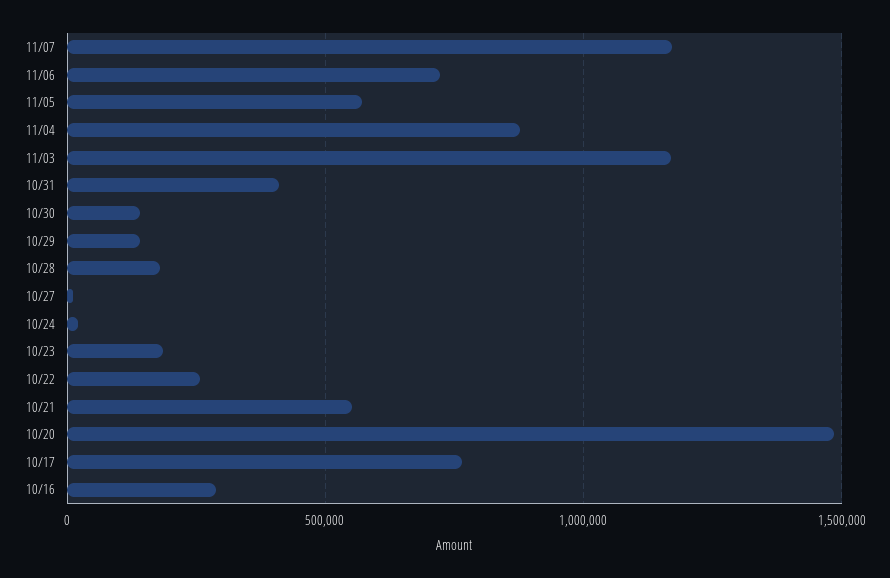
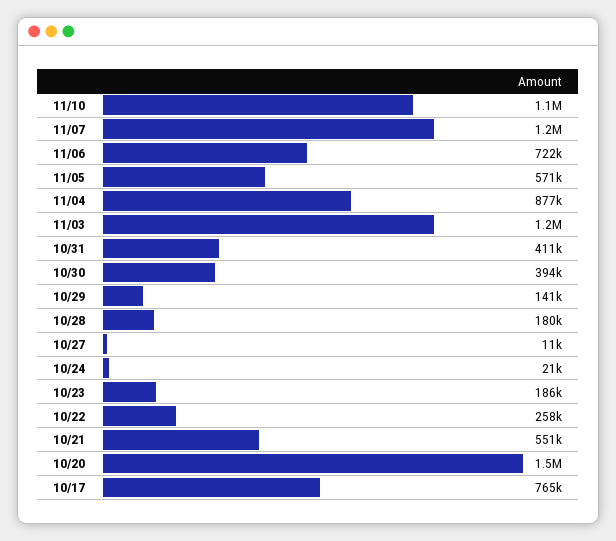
10/30: 150000 -> 394000
10/16: 300000 -> none
11/10: none -> 1100000

